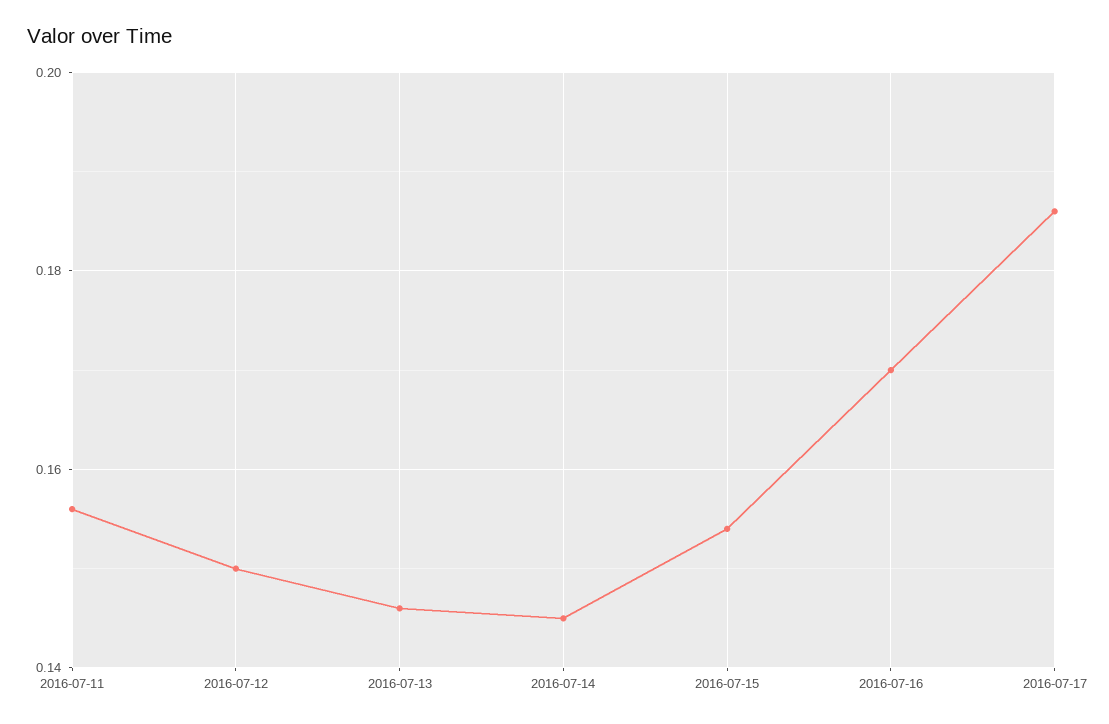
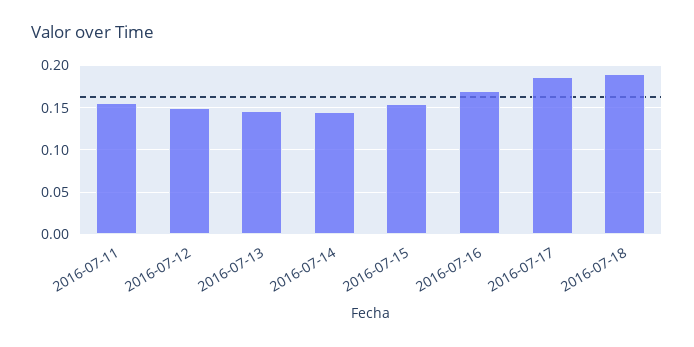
2016-07-18: none -> 0.19

